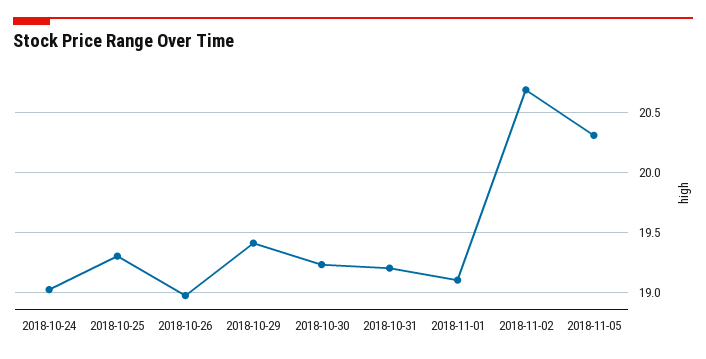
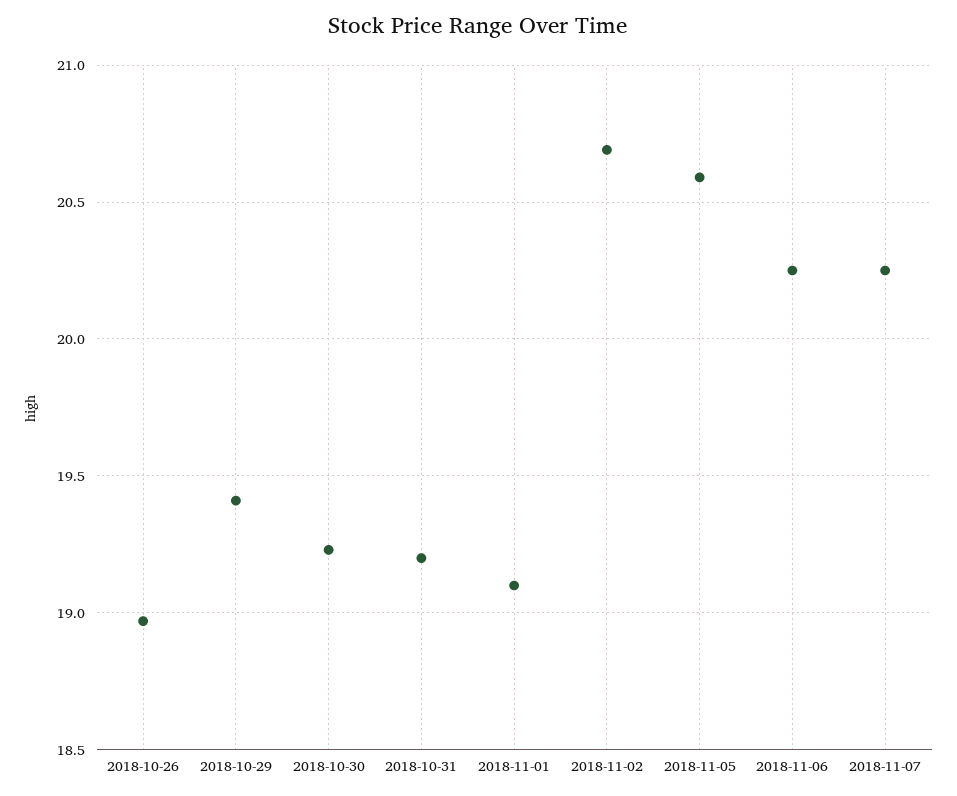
2018-10-24: 19 -> none
2018-10-25: 19.3 -> none
2018-11-05: 20.3 -> 20.6
2018-11-06: none -> 20.25
2018-11-07: none -> 20.25

